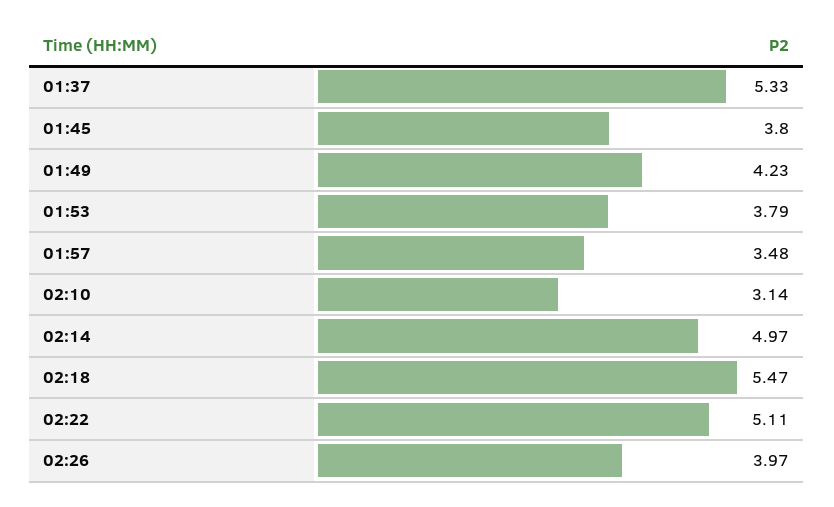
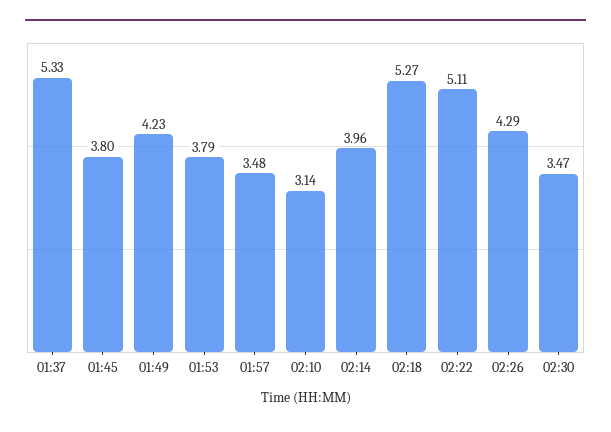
02:14: 4.97 -> 3.96
02:18: 5.47 -> 5.27
02:26: 3.97 -> 4.29
02:30: none -> 3.47

